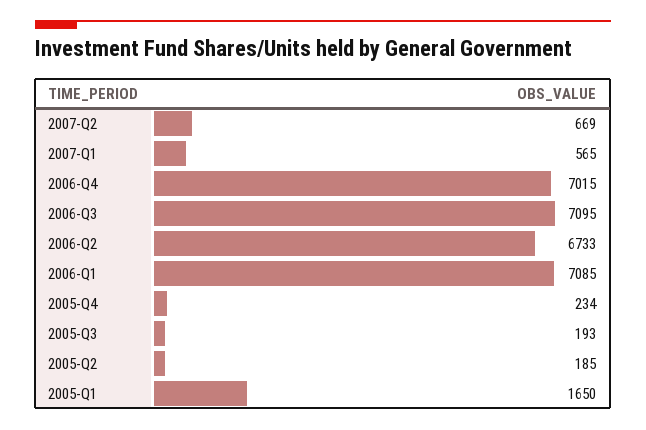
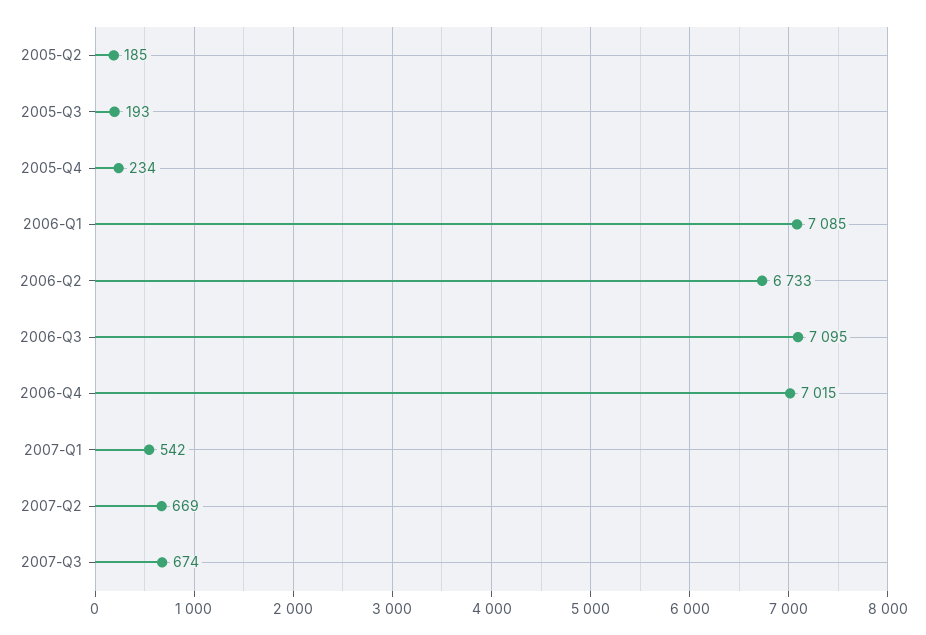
2007-Q1: 565 -> 542
2005-Q1: 1650 -> none
2007-Q3: none -> 674

